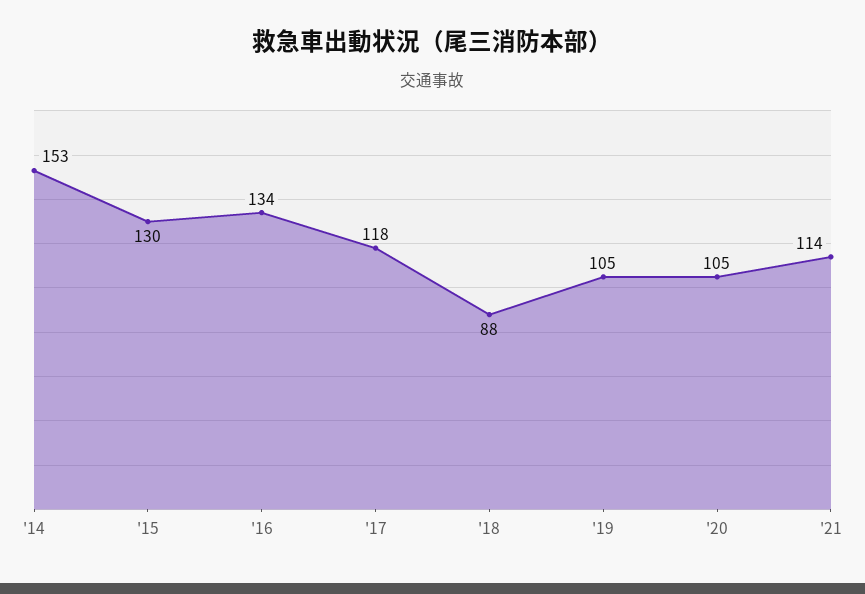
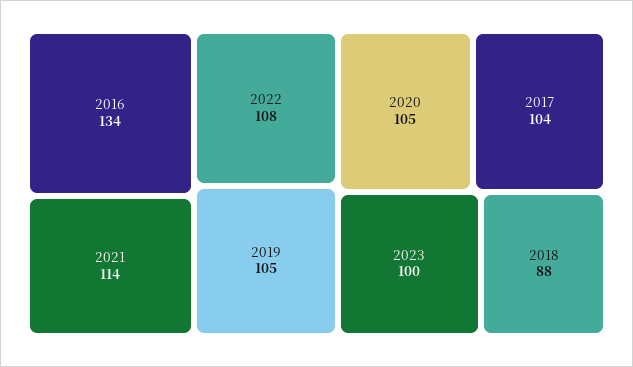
'14: 153 -> none
'15: 130 -> none
'17: 118 -> 104
2022: none -> 108
2023: none -> 100

